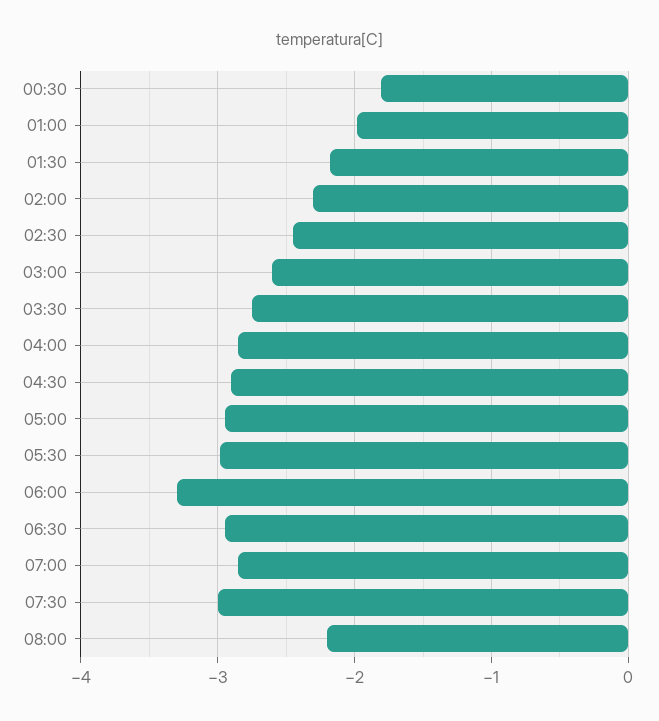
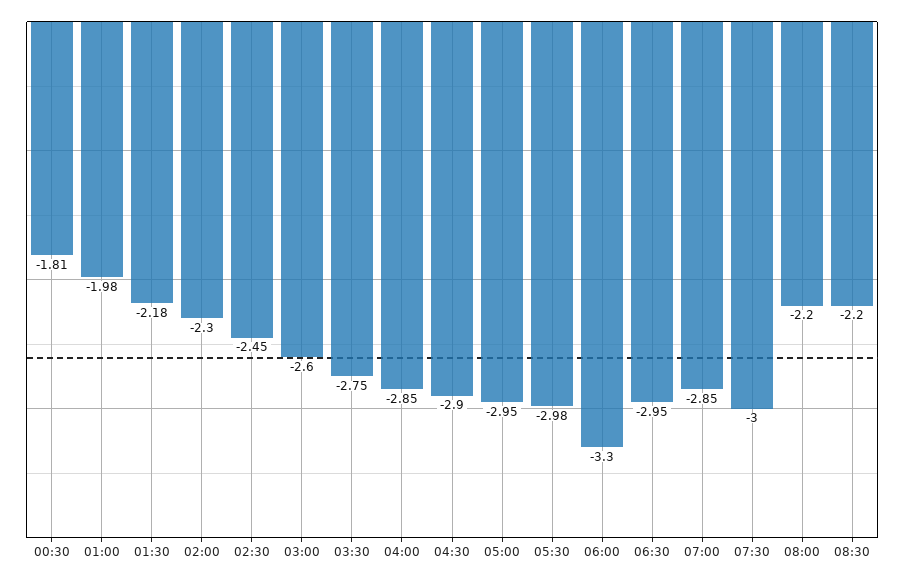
08:30: none -> -2.2

